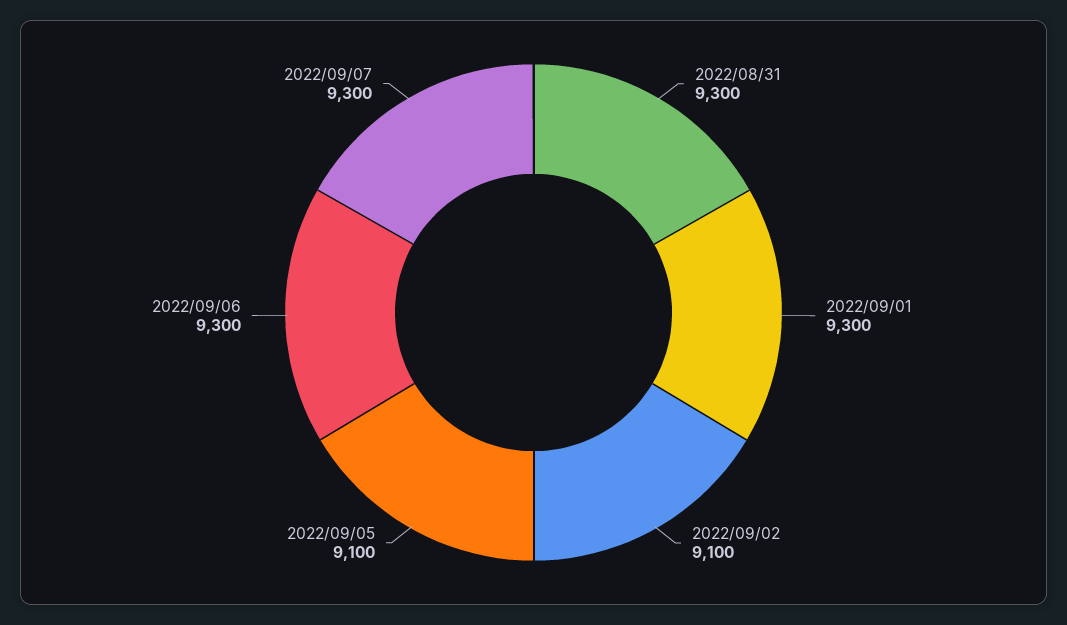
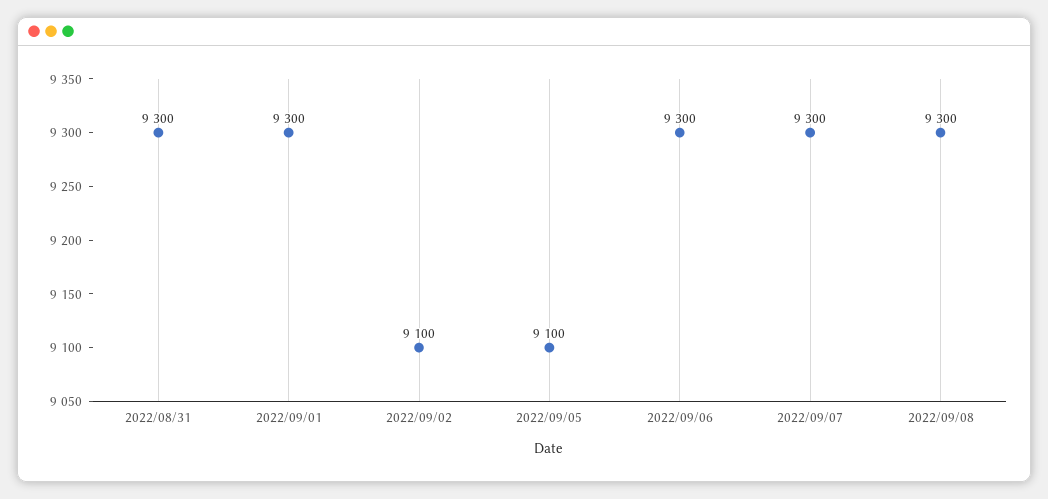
2022/09/08: none -> 9300

